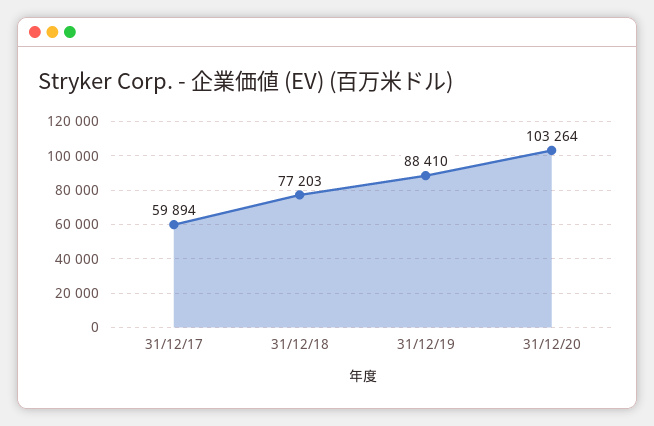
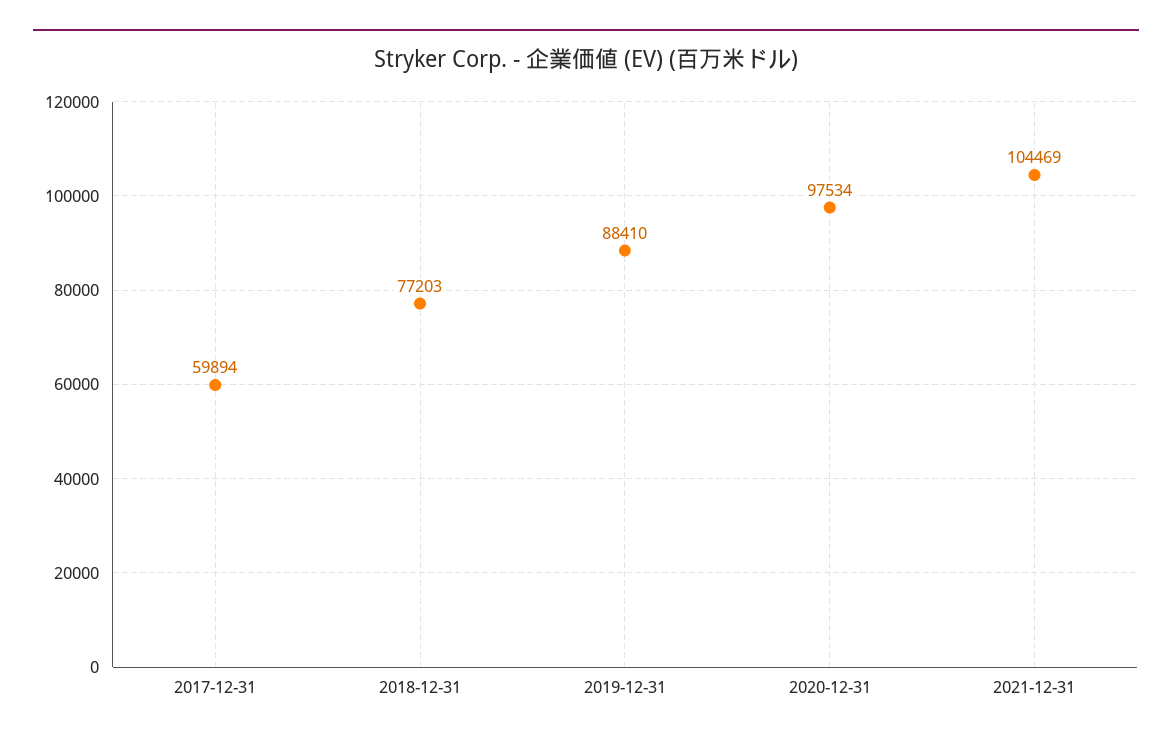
31/12/20: 103264 -> 97534
2021-12-31: none -> 104469

